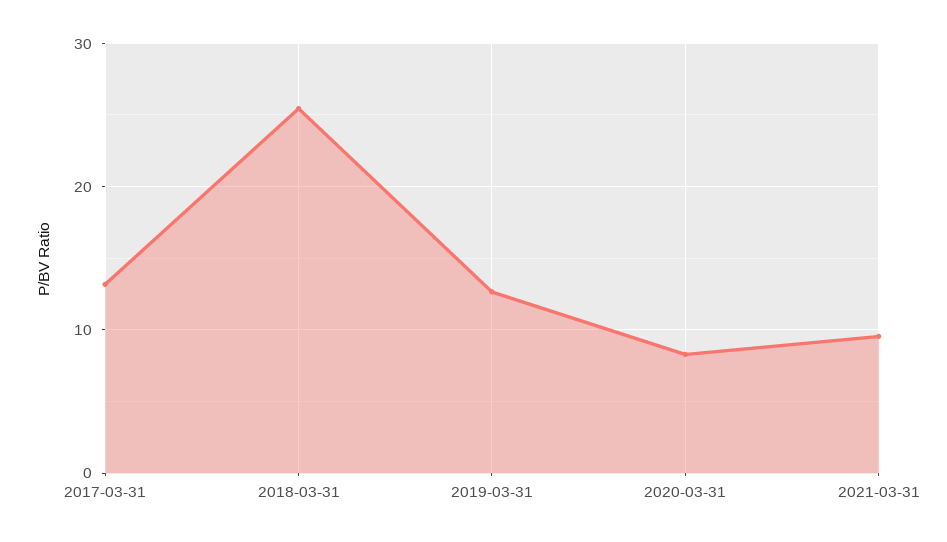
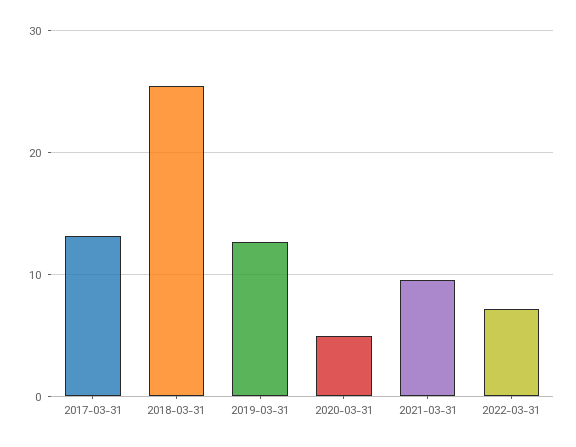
2020-03-31: 8 -> 5
2022-03-31: none -> 7

